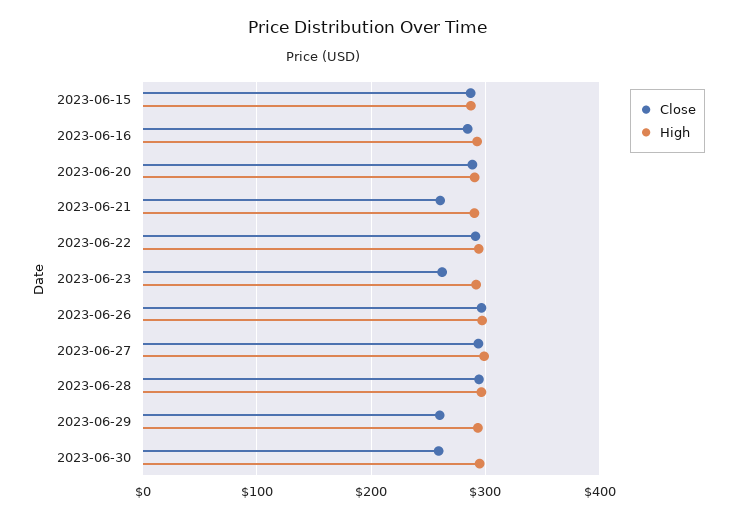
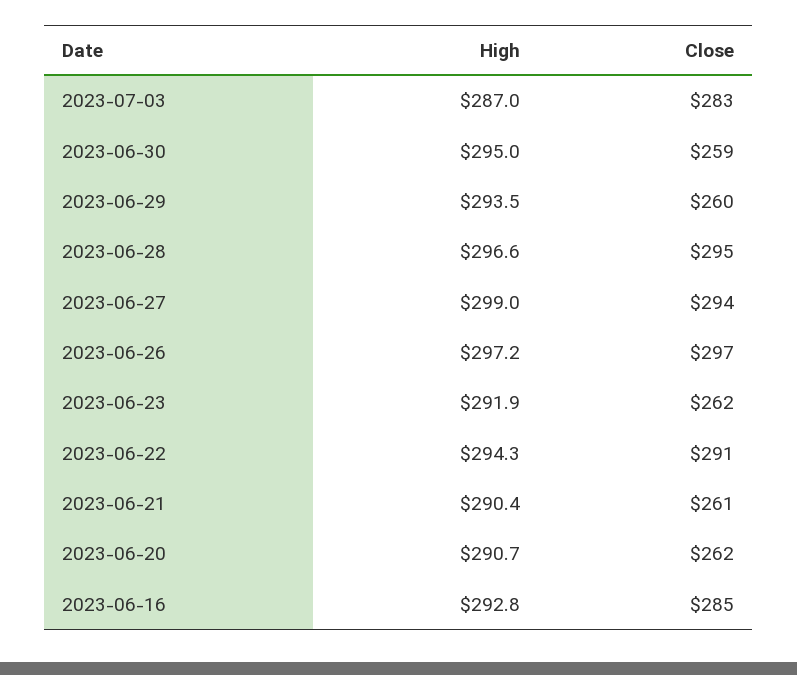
Close, 2023-06-15: 290 -> none
High, 2023-06-15: 290 -> none
Close, 2023-06-20: 290 -> 262
High, 2023-07-03: none -> 287
Close, 2023-07-03: none -> 283

